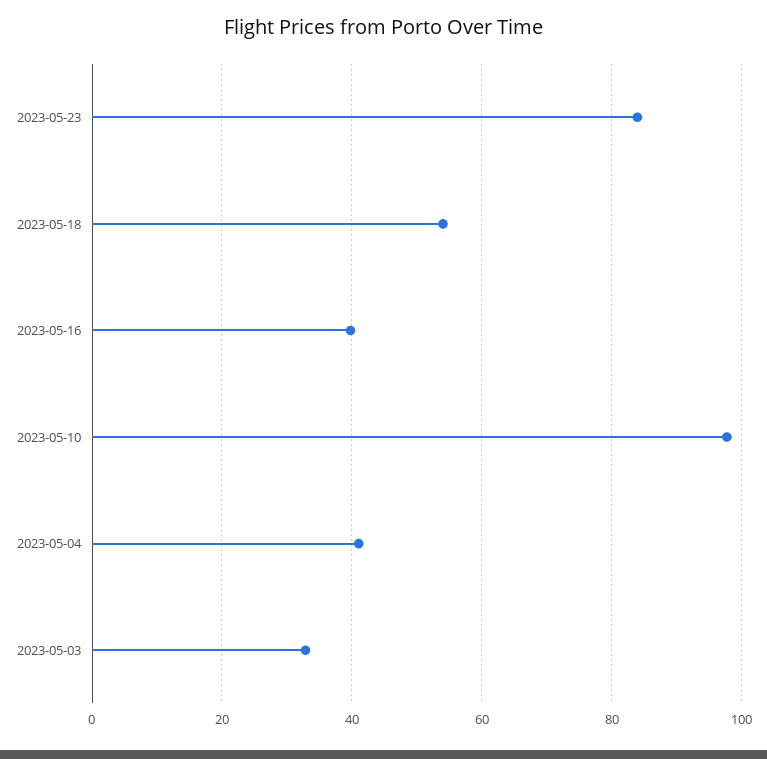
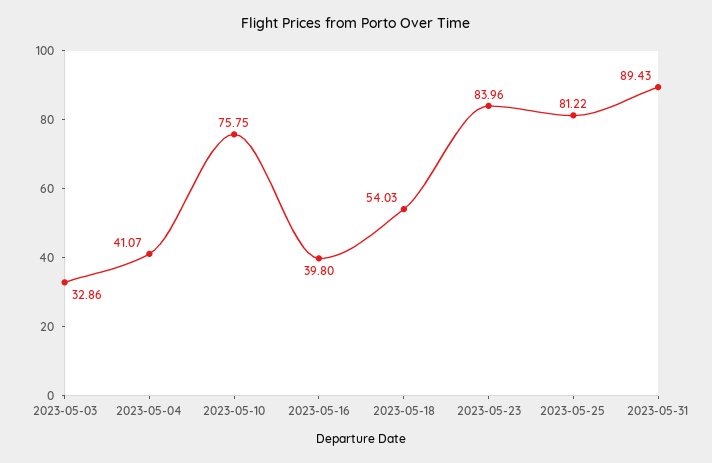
2023-05-10: 98 -> 75.75
2023-05-25: none -> 81.22
2023-05-31: none -> 89.43

